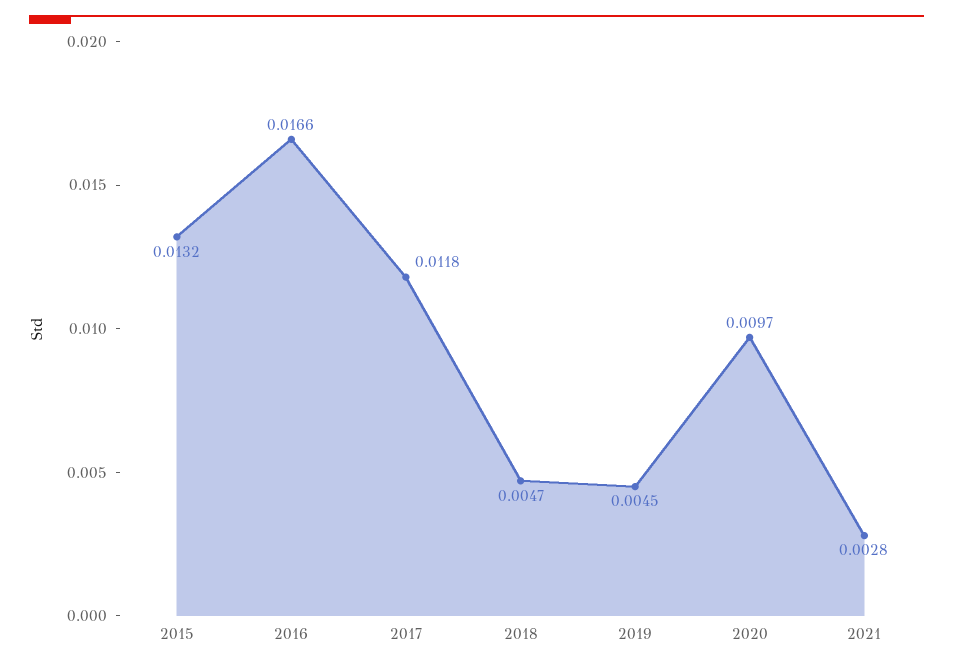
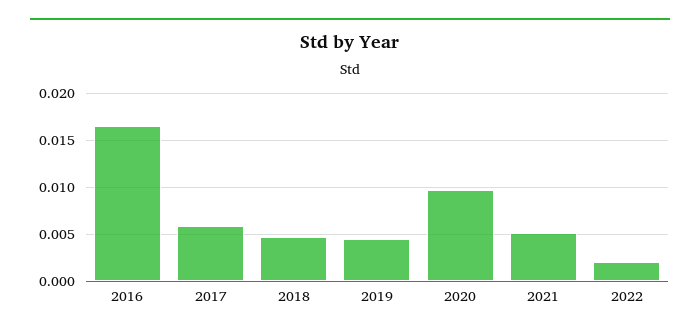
2015: 0.0132 -> none
2017: 0.0118 -> 0.006
2021: 0.0028 -> 0.005
2022: none -> 0.002

